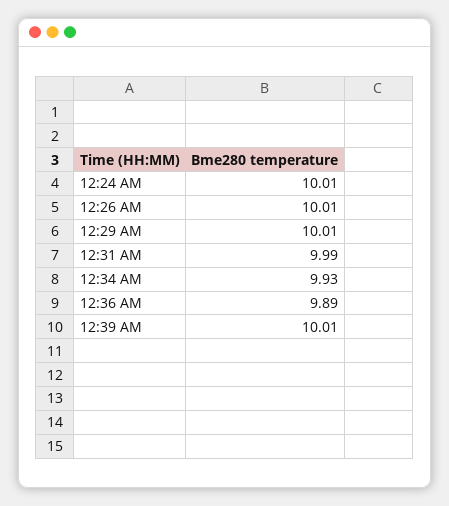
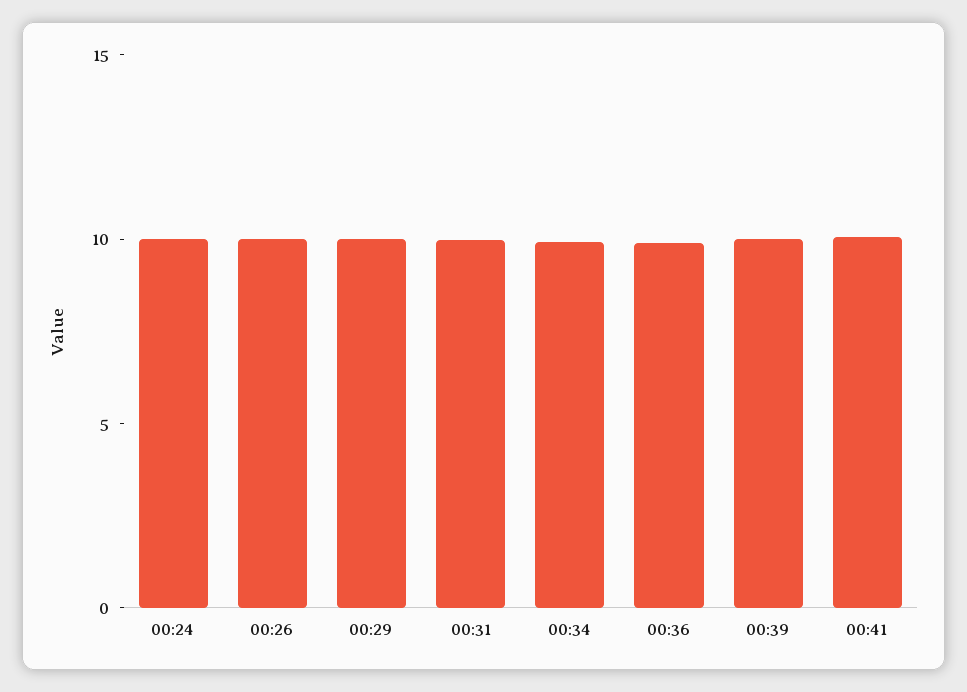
00:41: none -> 10

